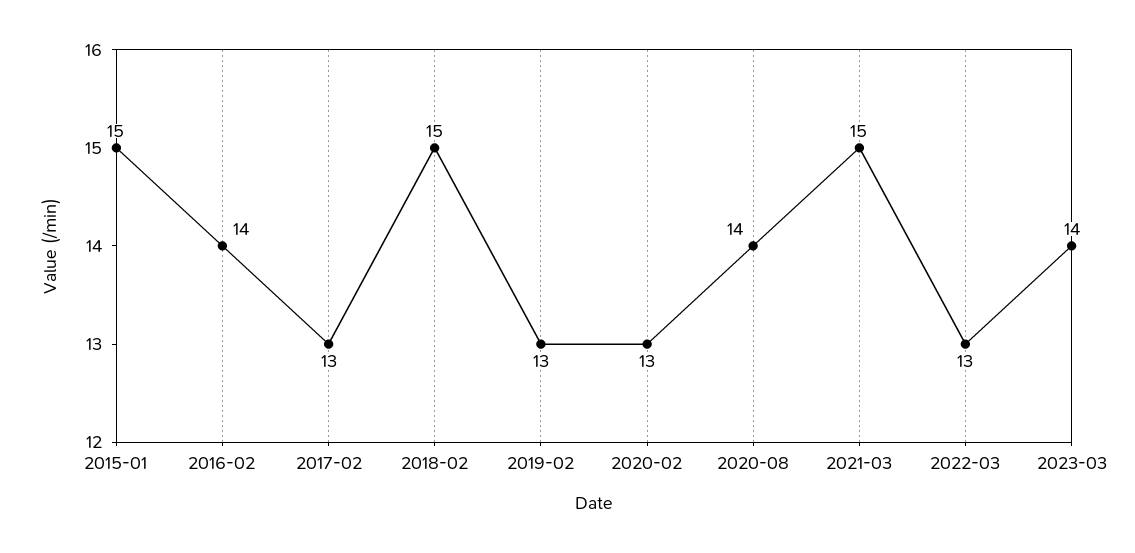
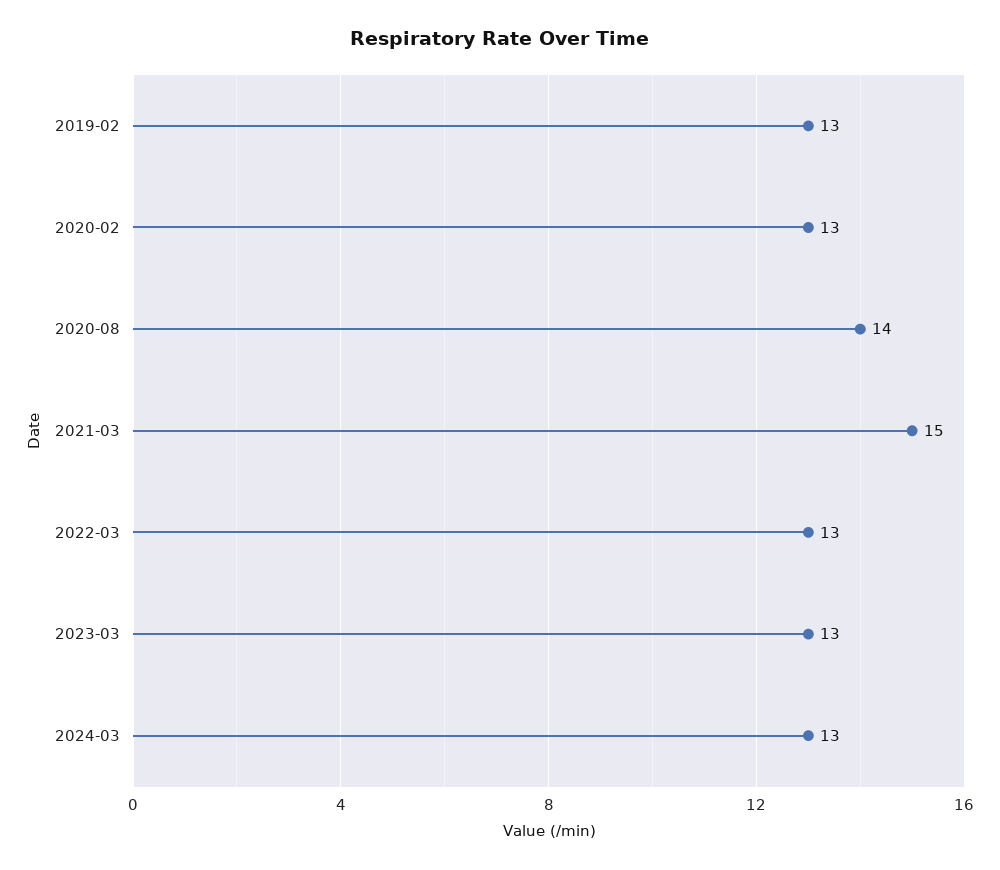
2015-01: 15 -> none
2016-02: 14 -> none
2017-02: 13 -> none
2018-02: 15 -> none
2023-03: 14 -> 13
2024-03: none -> 13

